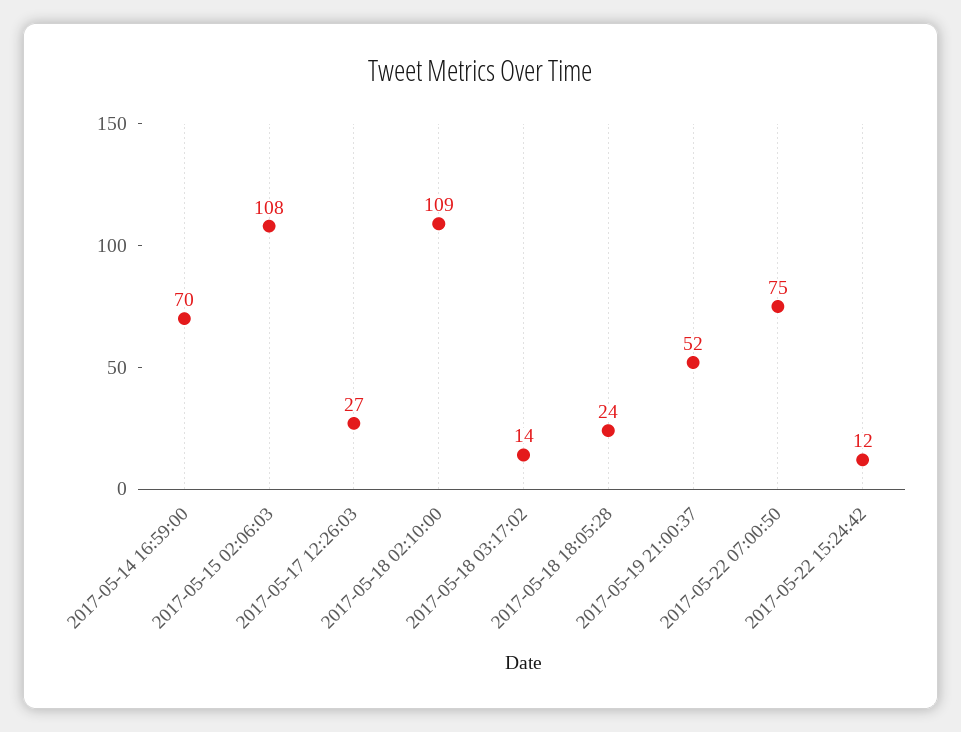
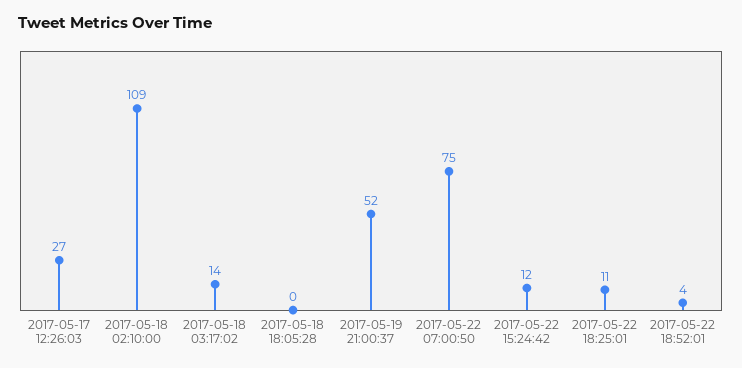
2017-05-14 16:59:00: 70 -> none
2017-05-15 02:06:03: 108 -> none
2017-05-18 18:05:28: 24 -> 0
2017-05-22 18:25:01: none -> 11
2017-05-22 18:52:01: none -> 4

